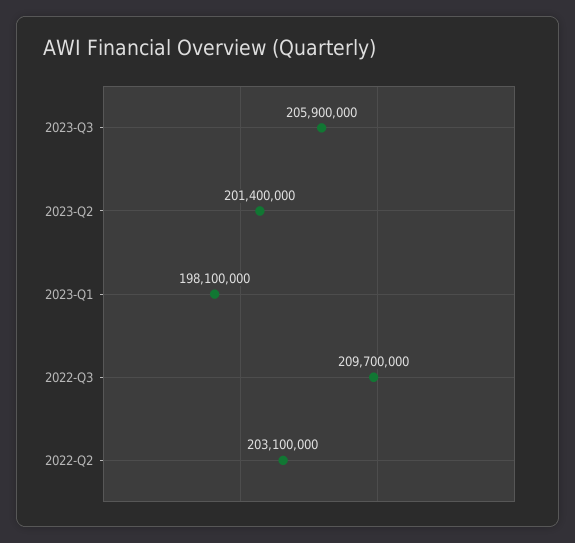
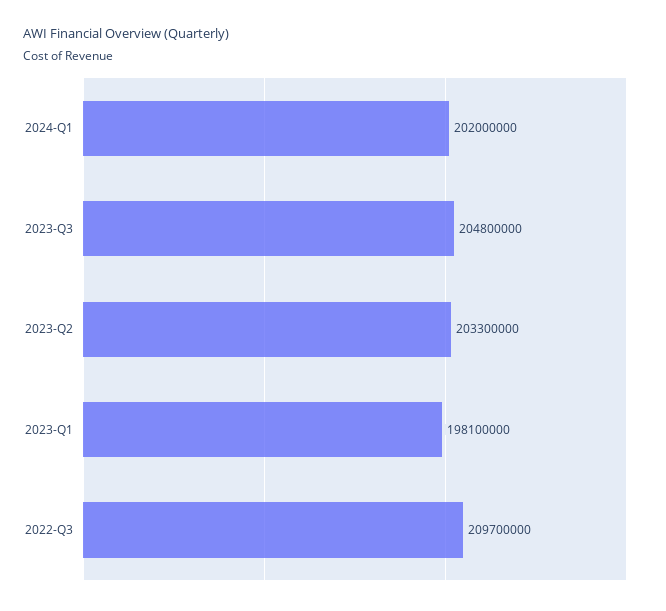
2023-Q3: 205900000 -> 204800000
2023-Q2: 201400000 -> 203300000
2022-Q2: 203100000 -> none
2024-Q1: none -> 202000000

